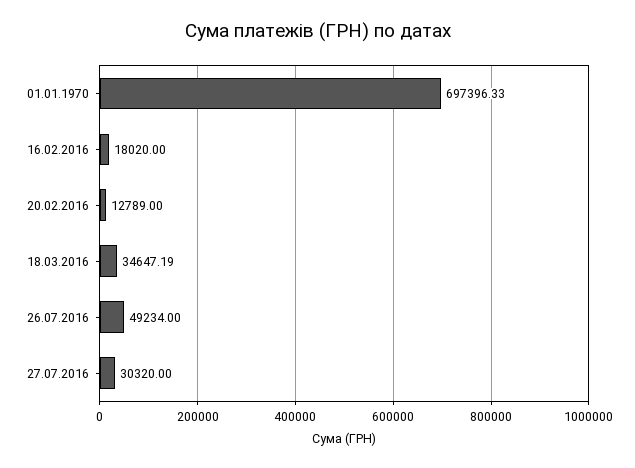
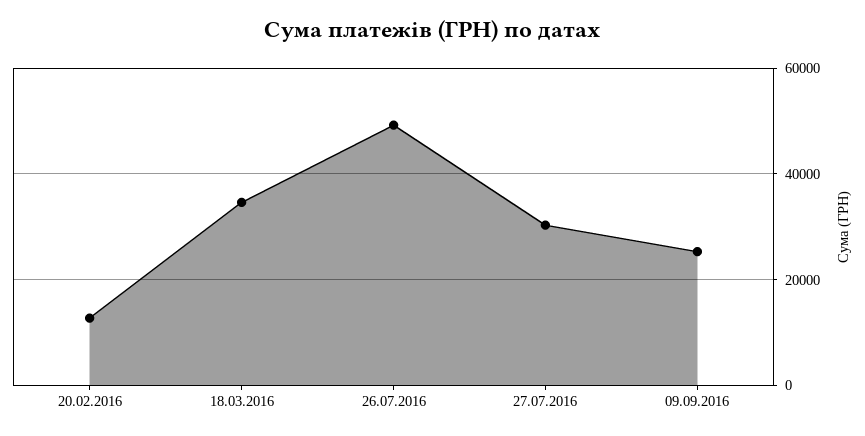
01.01.1970: 697396.33 -> none
16.02.2016: 18020 -> none
09.09.2016: none -> 26000

